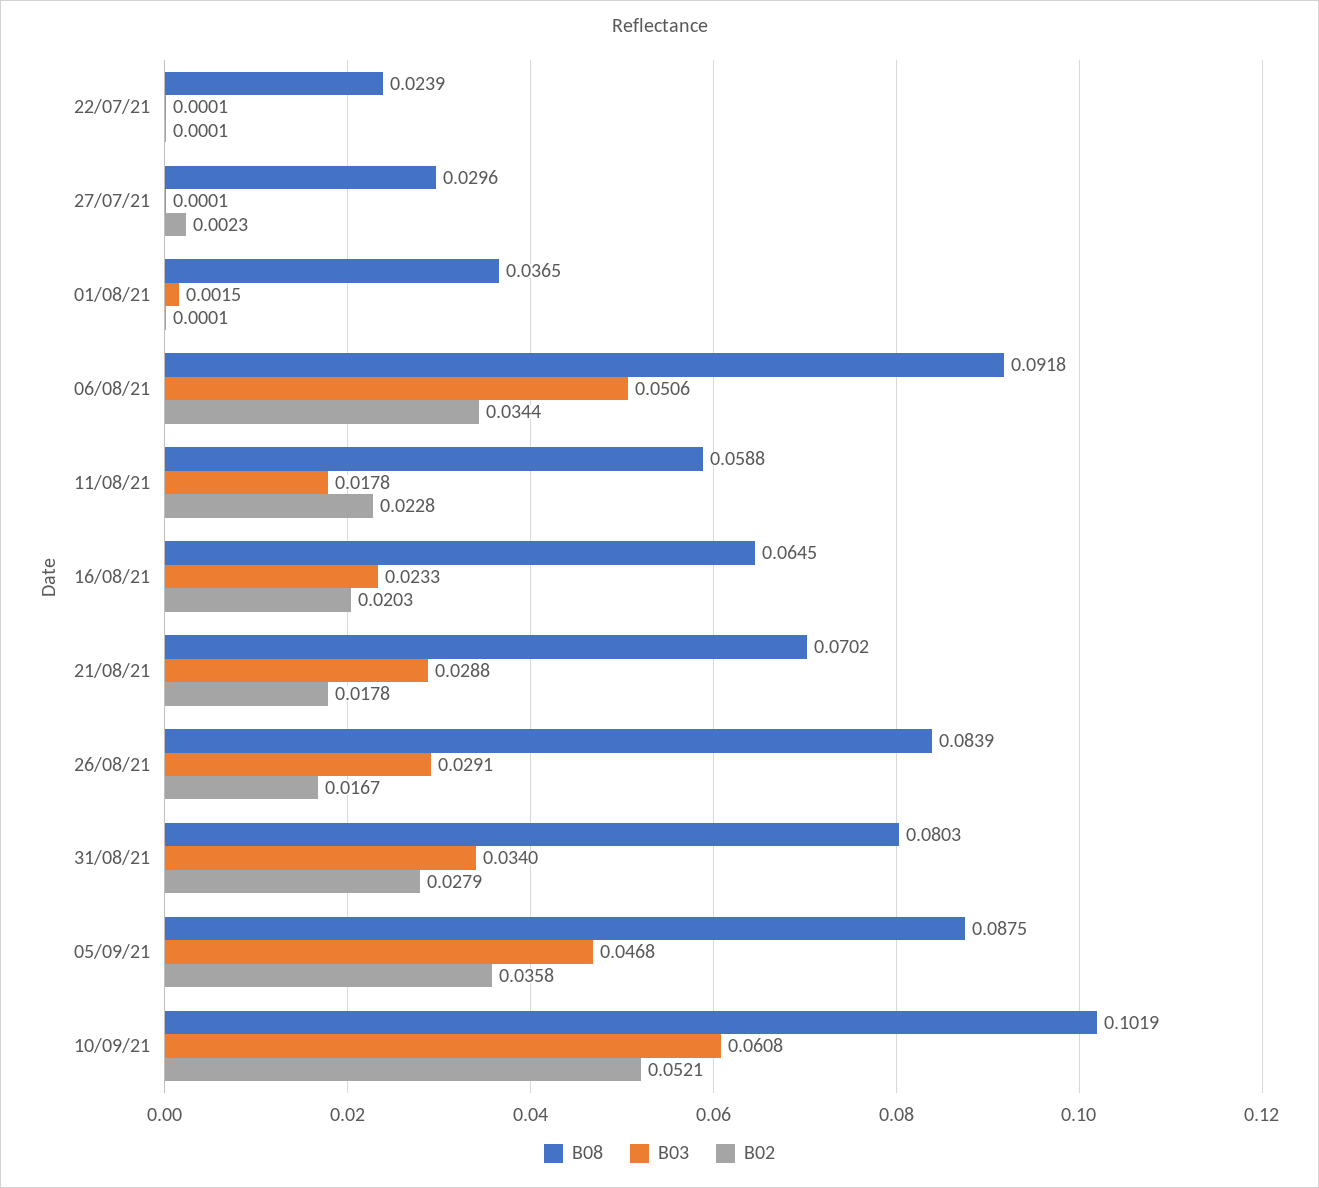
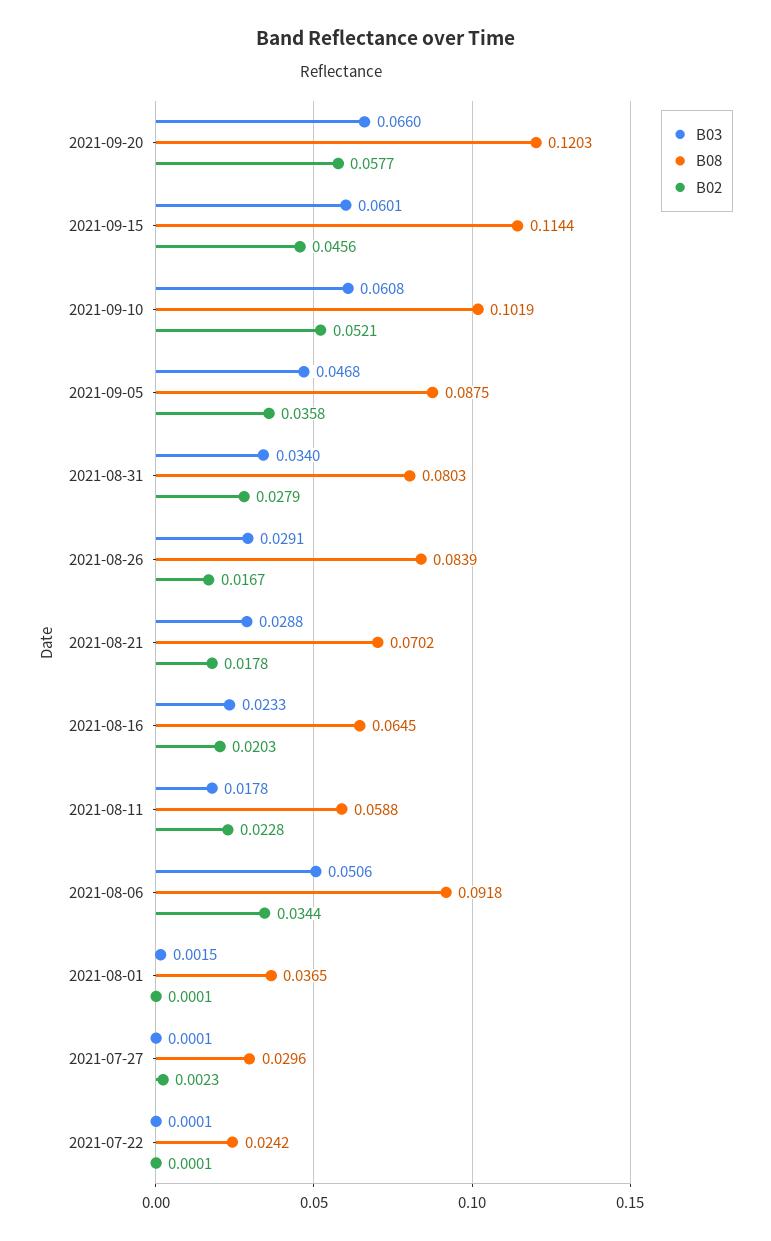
B08, 22/07/21: 0.0239 -> 0.0242
B03, 2021-09-20: none -> 0.066
B08, 2021-09-20: none -> 0.1203
B02, 2021-09-20: none -> 0.0577
B03, 2021-09-15: none -> 0.0601
B08, 2021-09-15: none -> 0.1144
B02, 2021-09-15: none -> 0.0456

